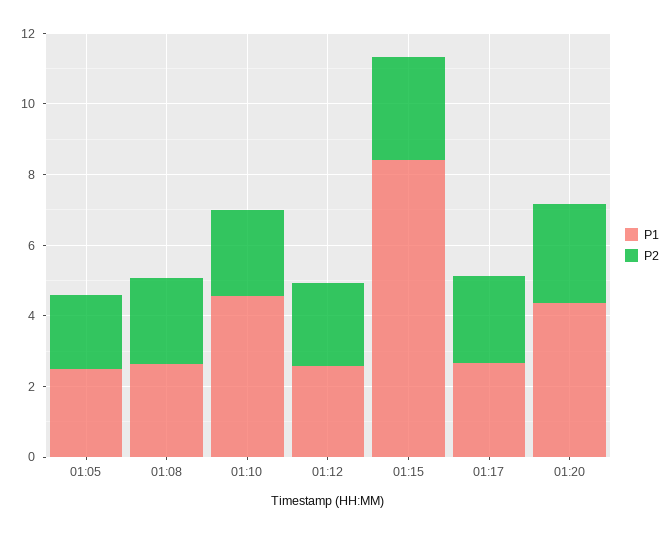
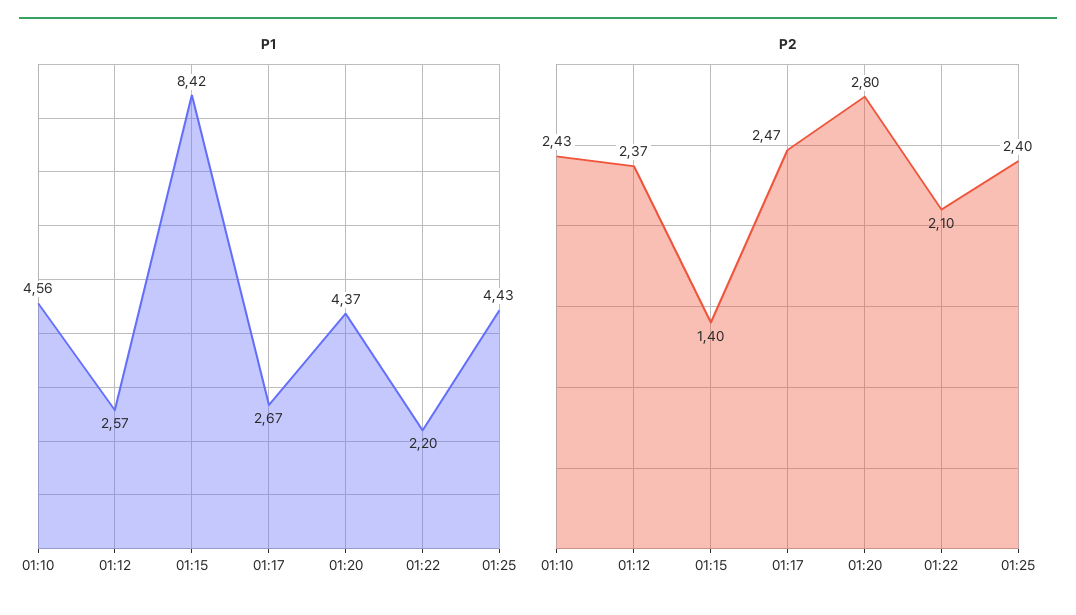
P1, 01:05: 2.5 -> none
P2, 01:05: 2 -> none
P1, 01:08: 2.5 -> none
P2, 01:08: 2.5 -> none
P2, 01:15: 3 -> 1.4
P1, 01:22: none -> 2.2
P1, 01:25: none -> 4.43
P2, 01:22: none -> 2.1
P2, 01:25: none -> 2.4

